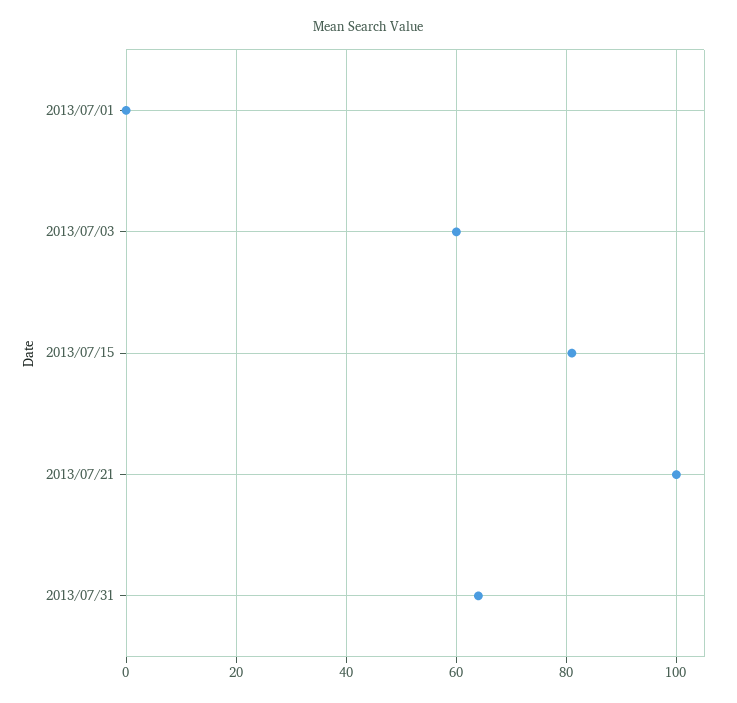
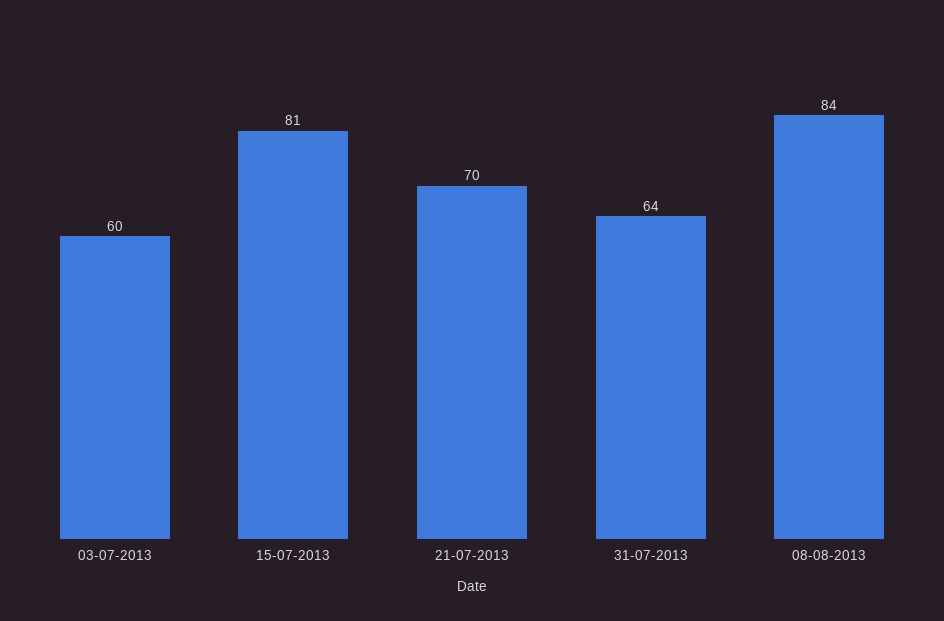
2013/07/01: 0 -> none
2013/07/21: 100 -> 70
08-08-2013: none -> 84

